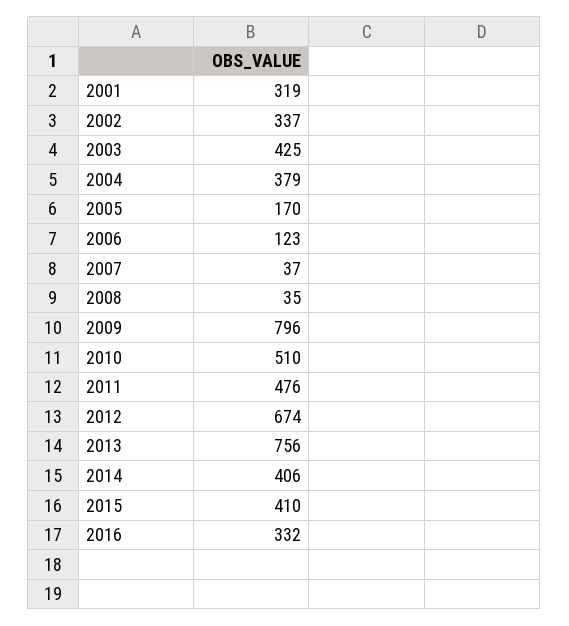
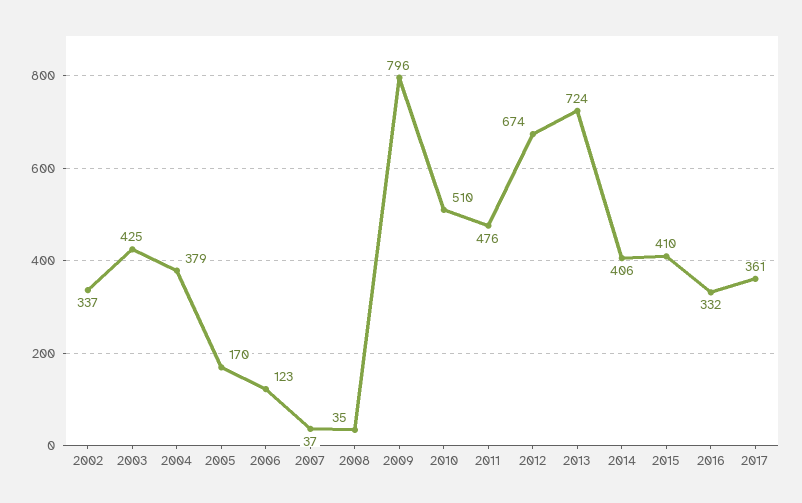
2001: 319 -> none
2013: 756 -> 724
2017: none -> 361

